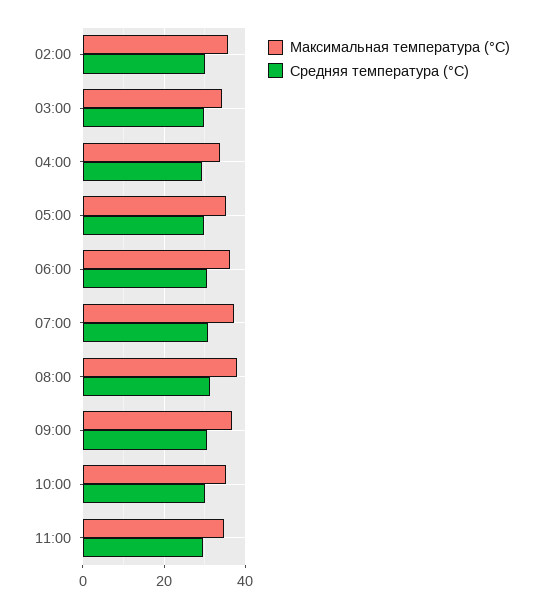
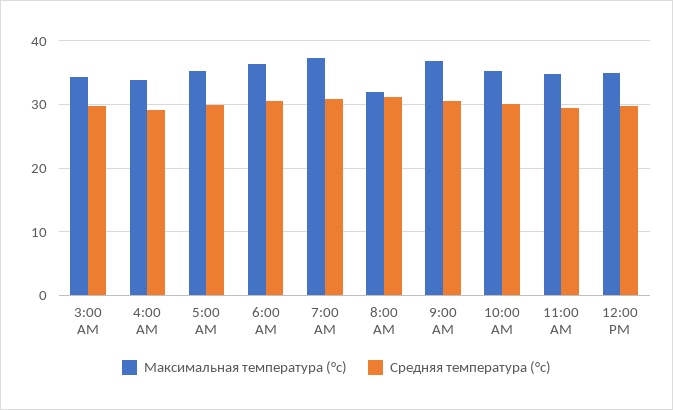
Максимальная температура (°C), 02:00: 36 -> none
Средняя температура (°C), 02:00: 30 -> none
Максимальная температура (°C), 08:00: 38 -> 32
Максимальная температура (°C), 12:00 PM: none -> 35
Средняя температура (°C), 12:00 PM: none -> 30

